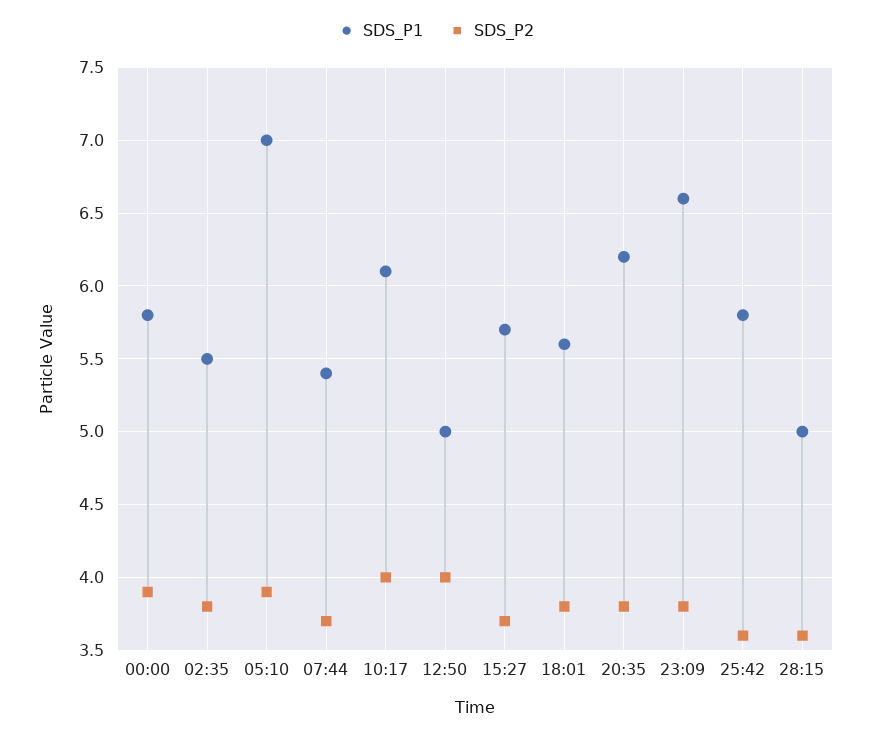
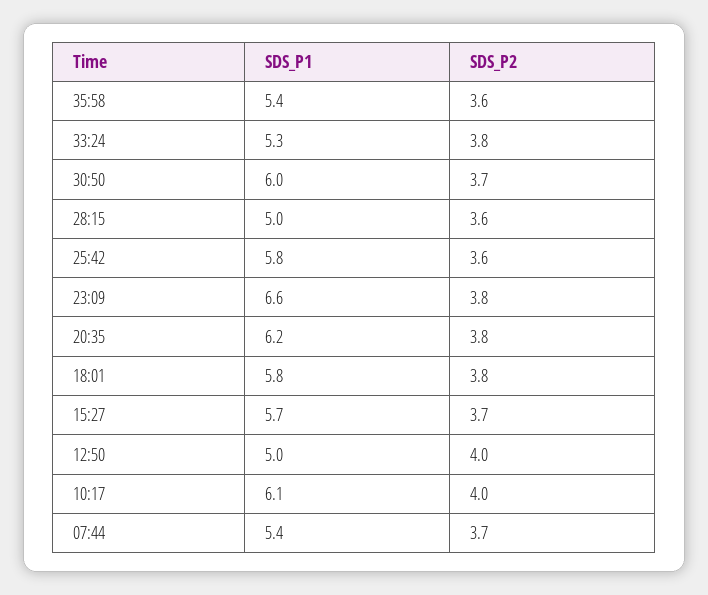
SDS_P1, 00:00: 5.8 -> none
SDS_P2, 00:00: 3.9 -> none
SDS_P1, 02:35: 5.5 -> none
SDS_P2, 02:35: 3.8 -> none
SDS_P1, 05:10: 7 -> none
SDS_P2, 05:10: 3.9 -> none
SDS_P1, 18:01: 5.6 -> 5.8
SDS_P1, 35:58: none -> 5.4
SDS_P2, 35:58: none -> 3.6
SDS_P1, 33:24: none -> 5.3
SDS_P2, 33:24: none -> 3.8
SDS_P1, 30:50: none -> 6
SDS_P2, 30:50: none -> 3.7

